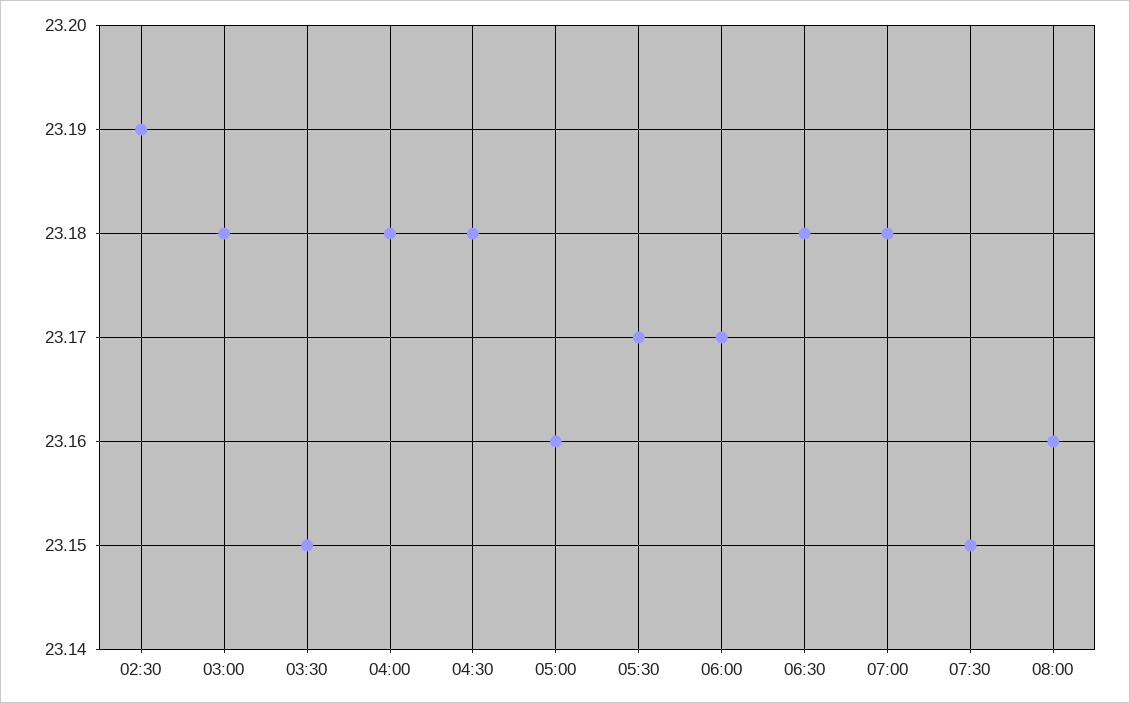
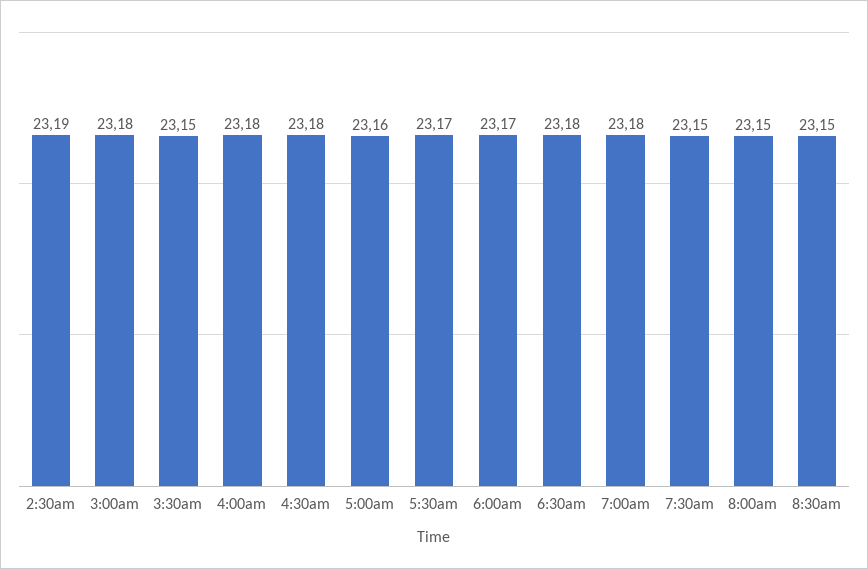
08:00: 23.16 -> 23.15
8:30am: none -> 23.15

